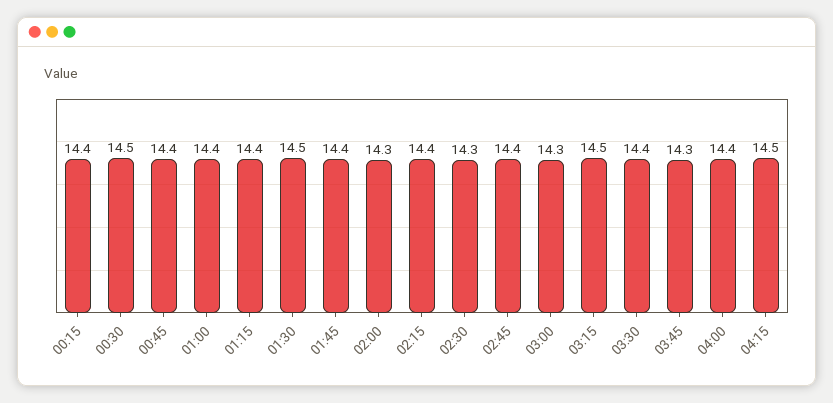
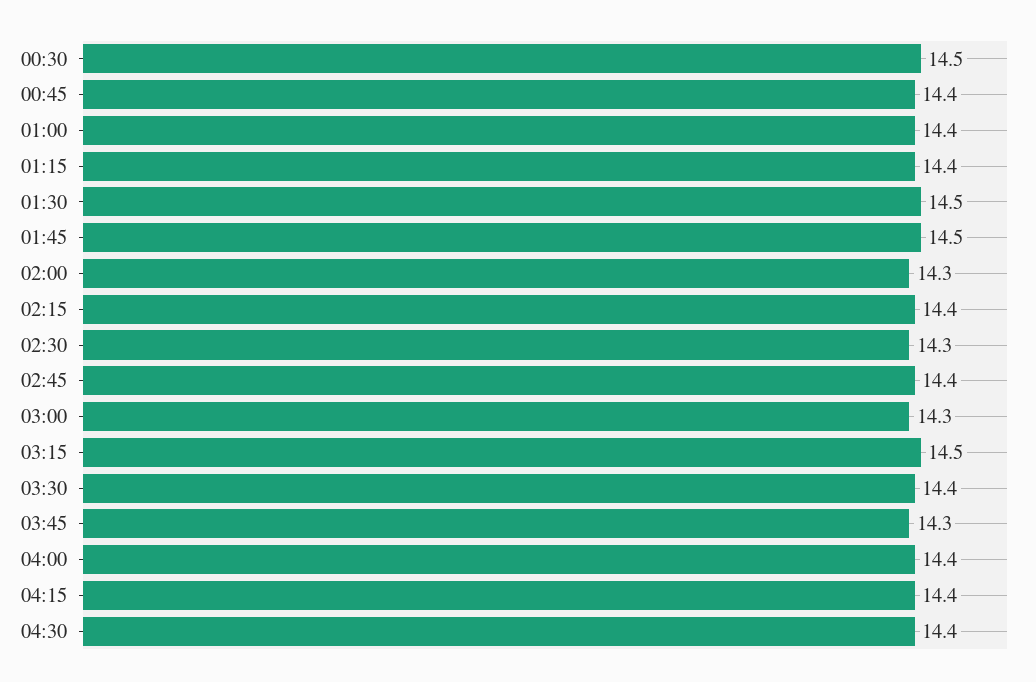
00:15: 14.4 -> none
01:45: 14.4 -> 14.5
04:15: 14.5 -> 14.4
04:30: none -> 14.4

